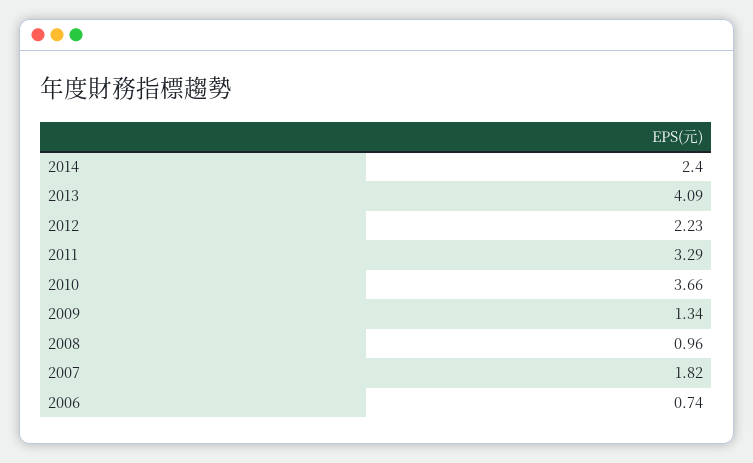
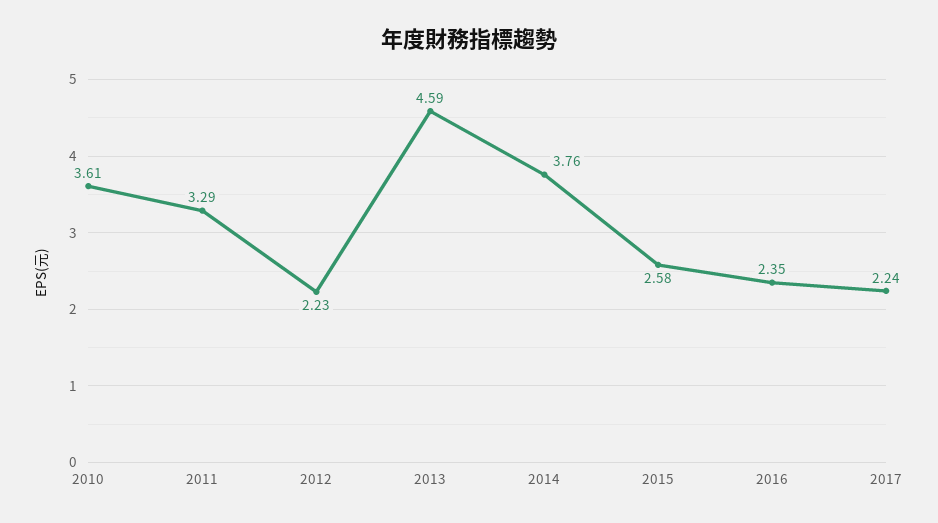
2014: 2.4 -> 3.76
2013: 4.09 -> 4.59
2010: 3.66 -> 3.61
2009: 1.34 -> none
2008: 0.96 -> none
2007: 1.82 -> none
2006: 0.74 -> none
2015: none -> 2.58
2016: none -> 2.35
2017: none -> 2.24

